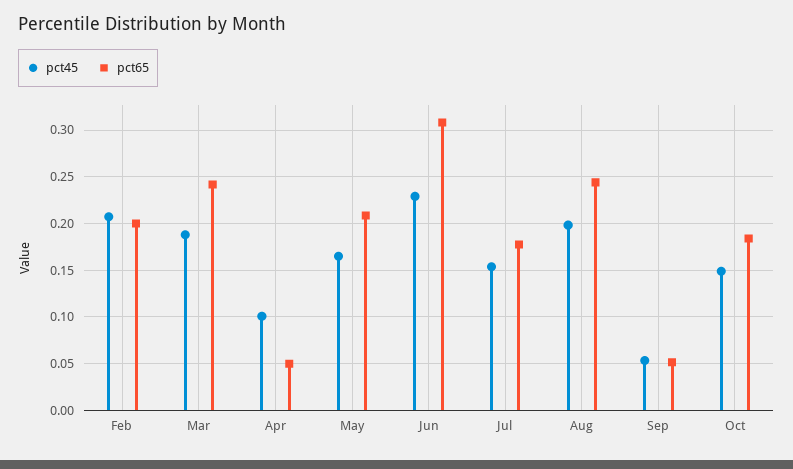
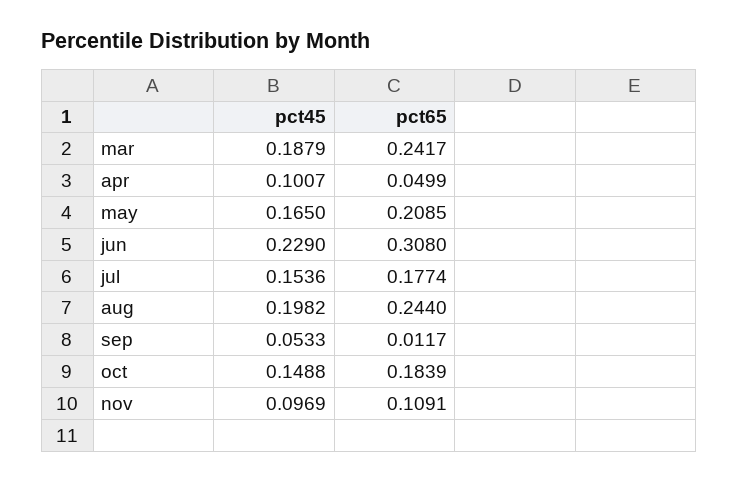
pct45, Feb: 0.21 -> none
pct65, Feb: 0.2 -> none
pct65, Sep: 0.05 -> 0.0117
pct45, nov: none -> 0.0969
pct65, nov: none -> 0.1091

